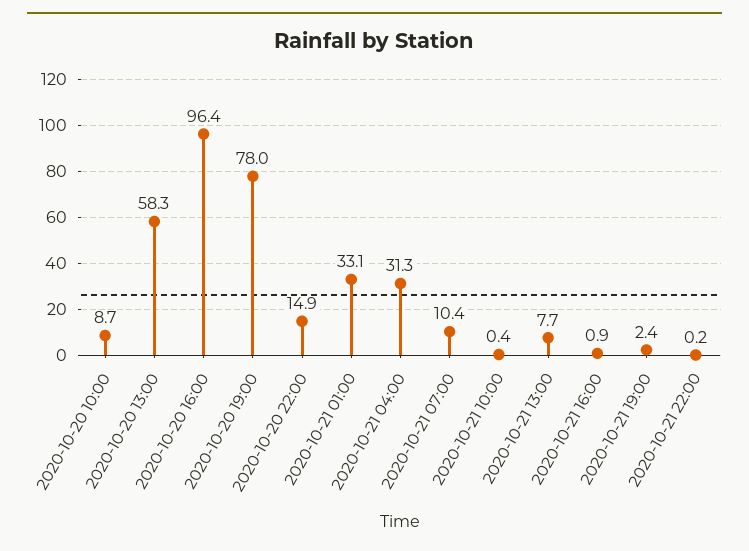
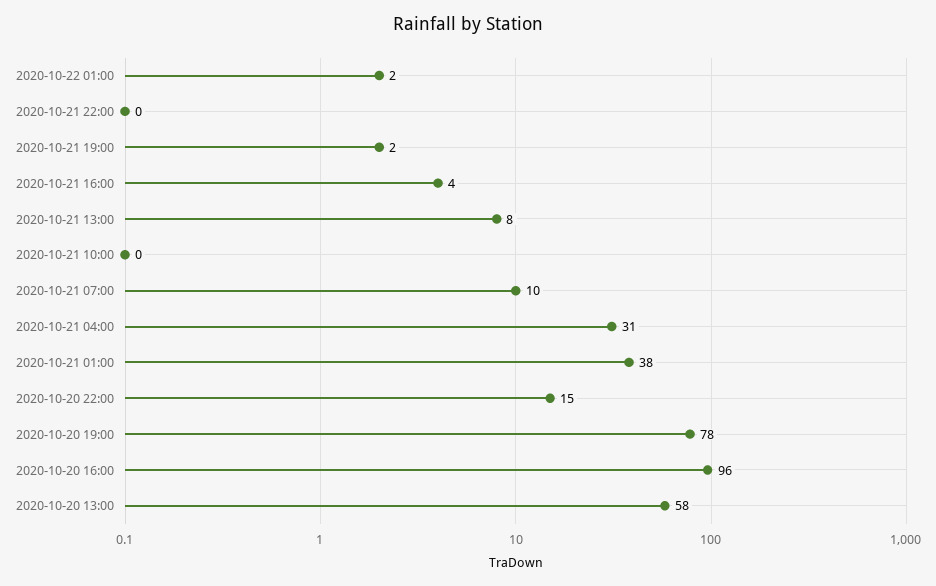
2020-10-20 10:00: 8.7 -> none
2020-10-21 01:00: 33.1 -> 38
2020-10-21 16:00: 0.9 -> 4
2020-10-22 01:00: none -> 2

